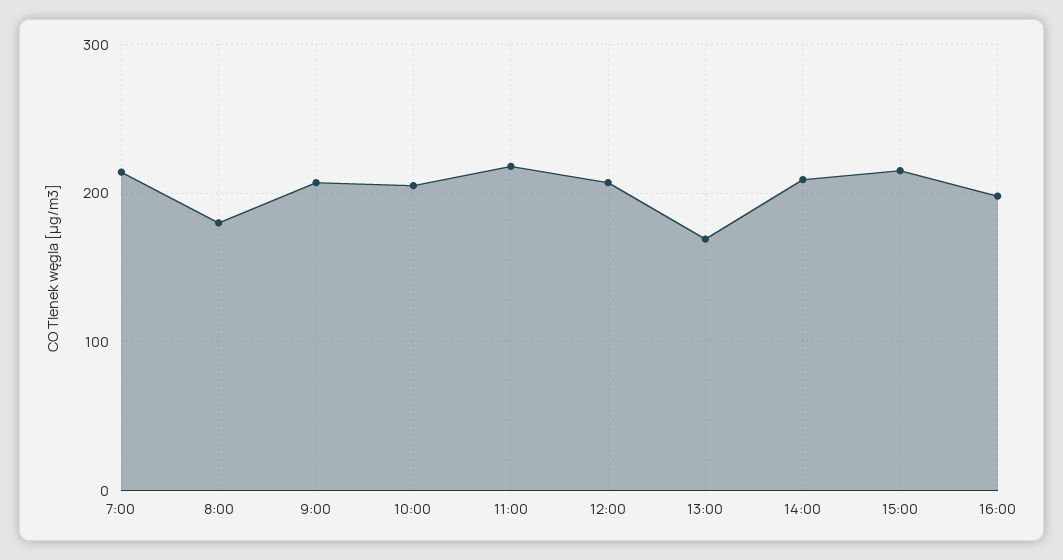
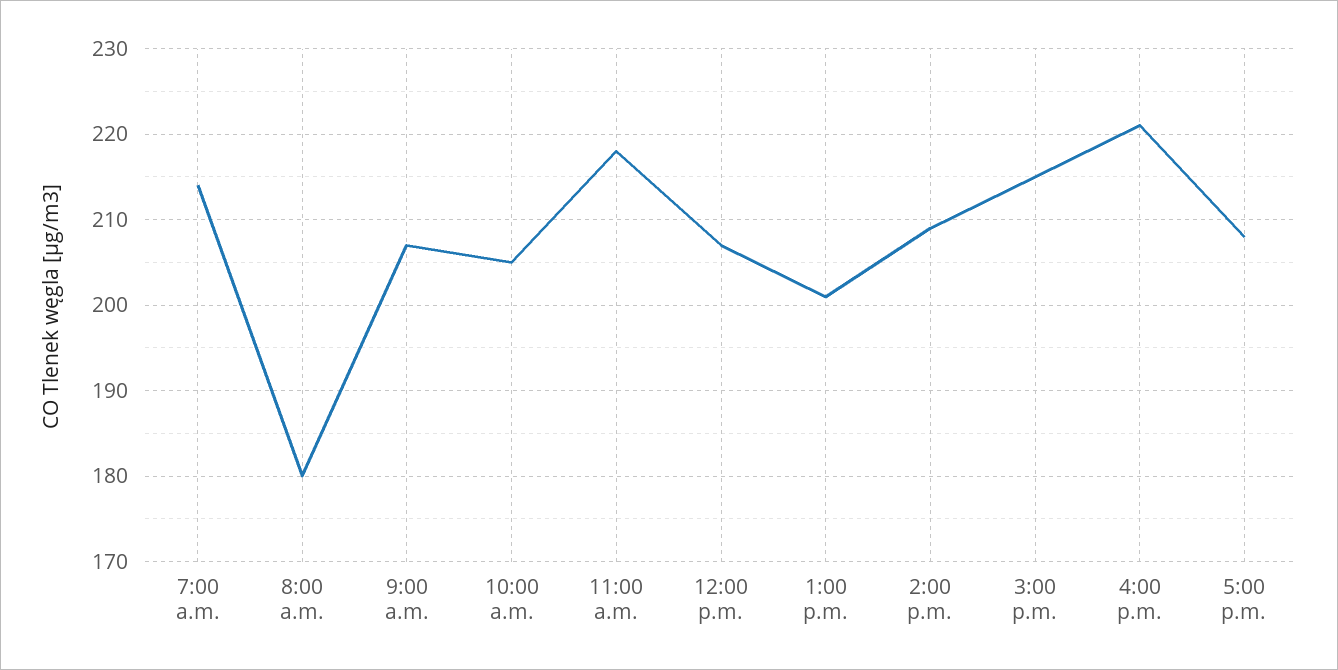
13:00: 170 -> 201
16:00: 200 -> 221
5:00 p.m.: none -> 208

